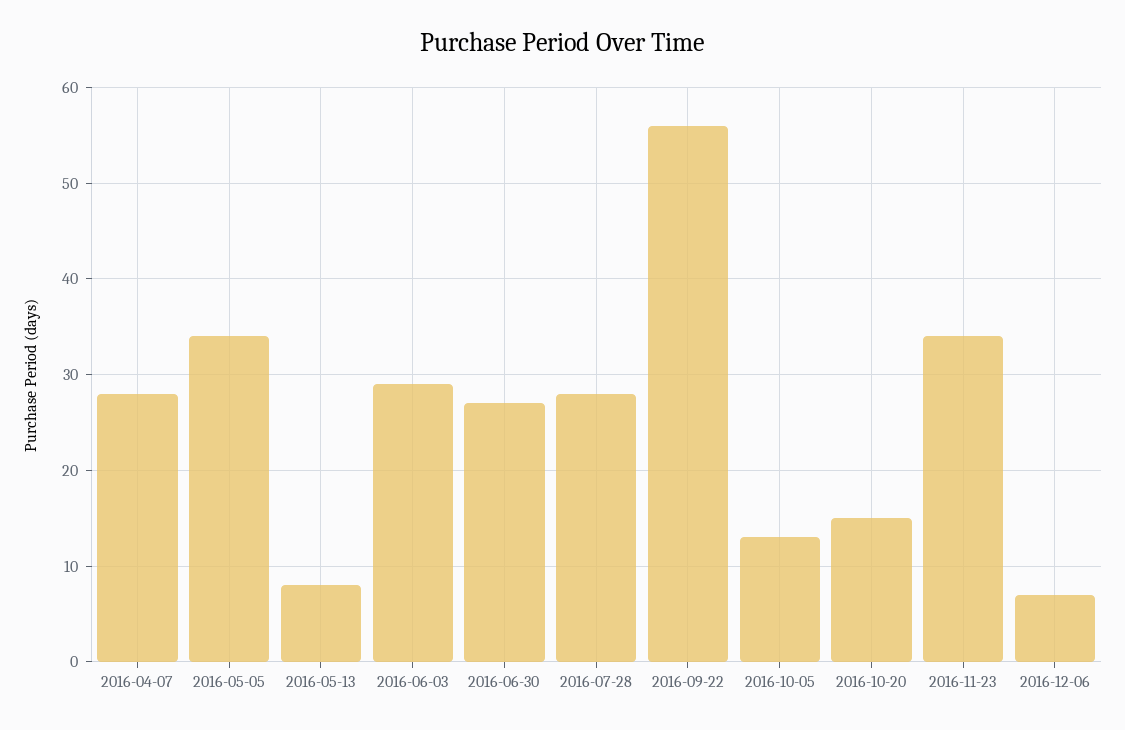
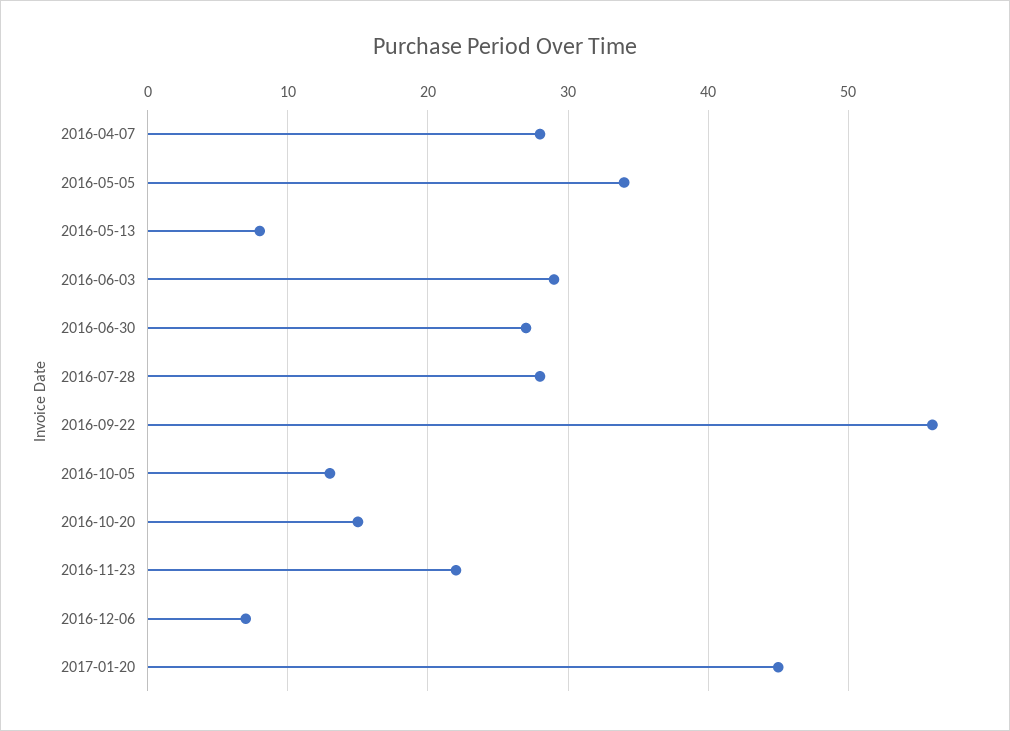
2016-11-23: 34 -> 22
2017-01-20: none -> 45

